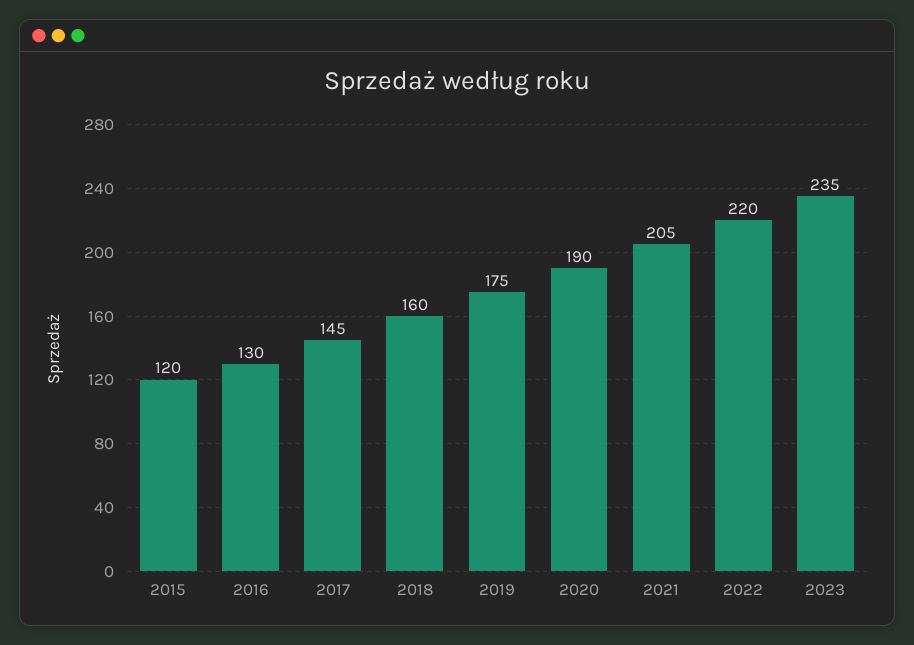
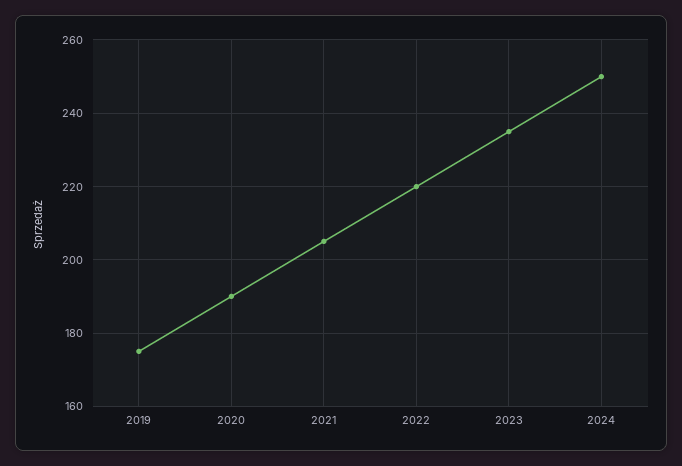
2015: 120 -> none
2016: 130 -> none
2017: 145 -> none
2018: 160 -> none
2024: none -> 250

